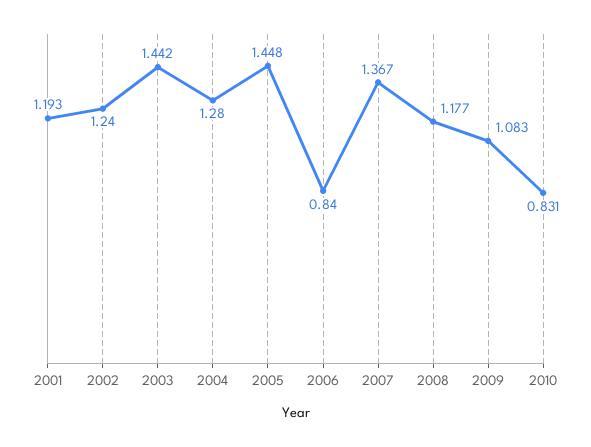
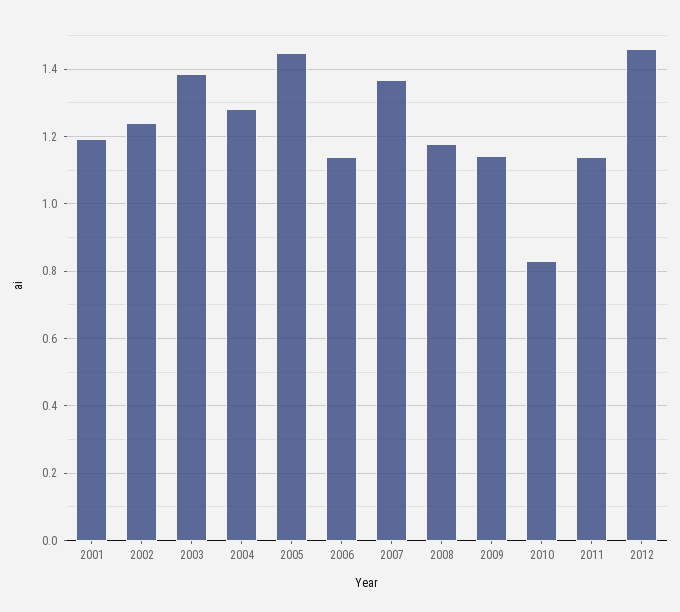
2003: 1.442 -> 1.38
2006: 0.84 -> 1.14
2009: 1.083 -> 1.14
2011: none -> 1.14
2012: none -> 1.46

